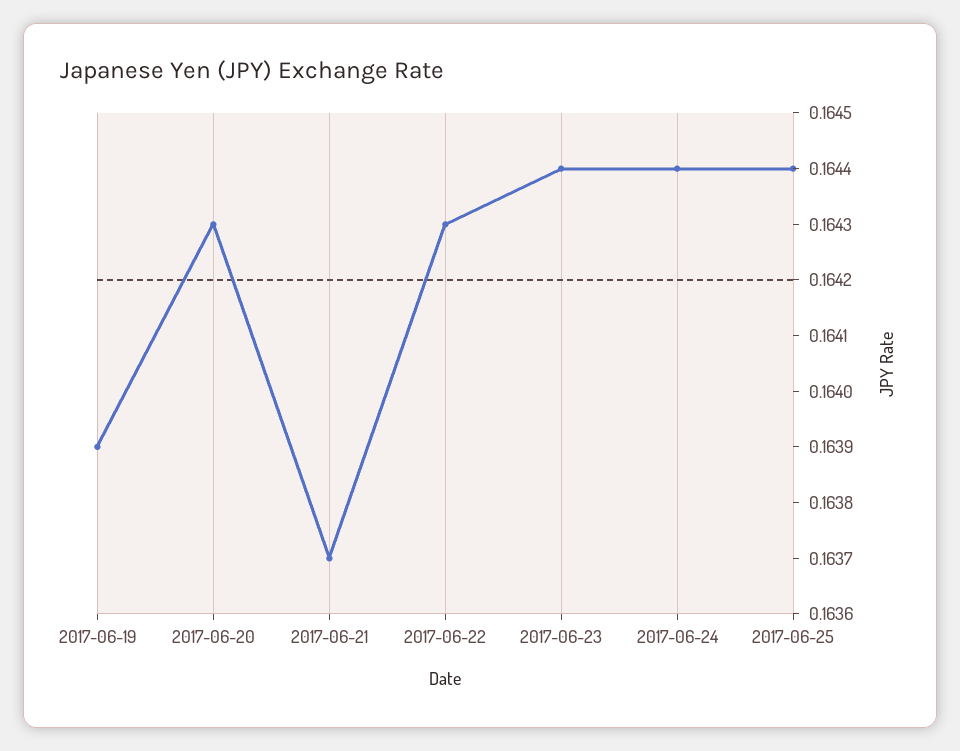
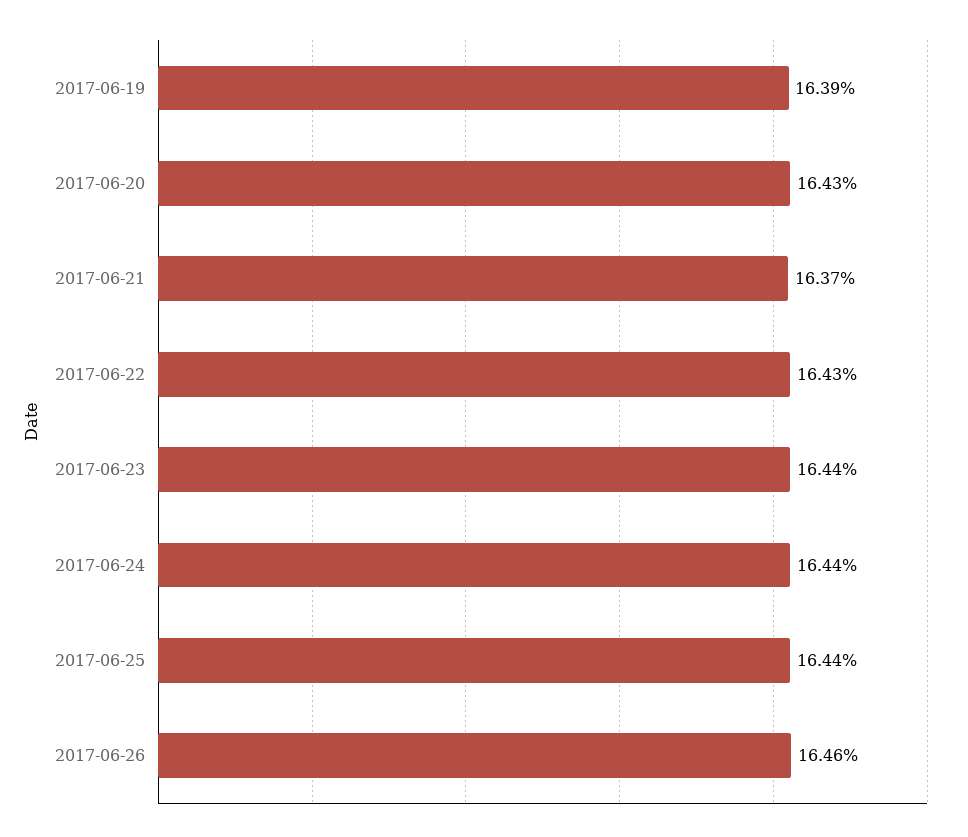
2017-06-26: none -> 0.1646

